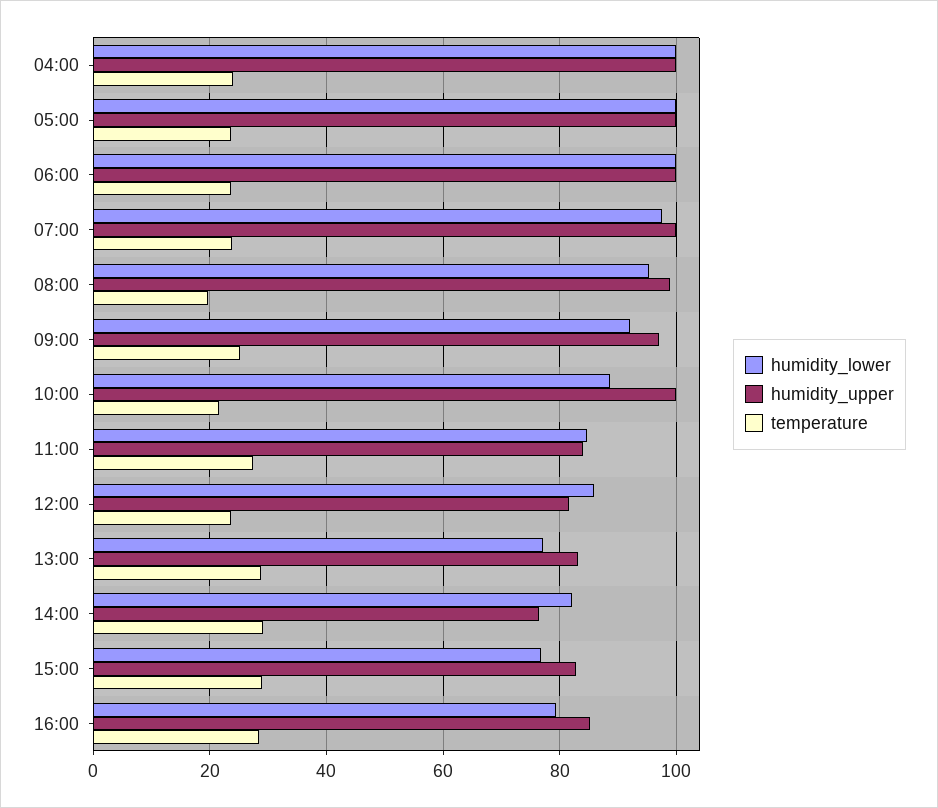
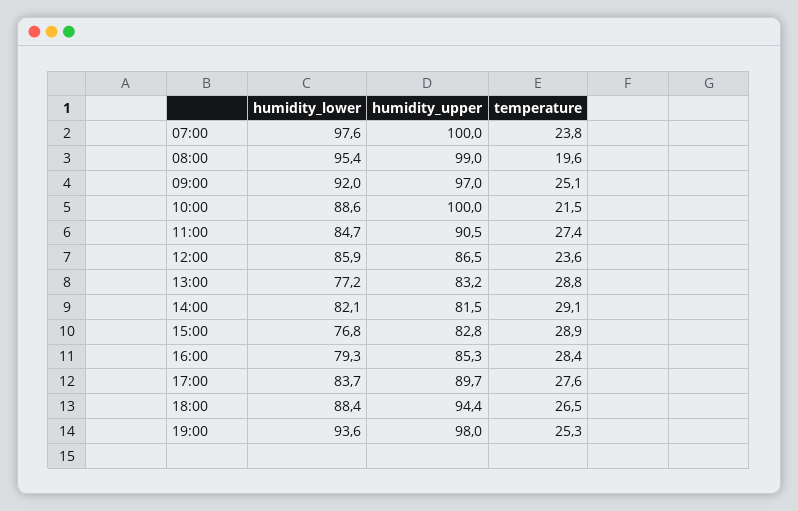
humidity_lower, 04:00: 100 -> none
humidity_upper, 04:00: 100 -> none
temperature, 04:00: 24 -> none
humidity_lower, 05:00: 100 -> none
humidity_upper, 05:00: 100 -> none
temperature, 05:00: 24 -> none
humidity_lower, 06:00: 100 -> none
humidity_upper, 06:00: 100 -> none
temperature, 06:00: 24 -> none
humidity_upper, 11:00: 84 -> 90.5
humidity_upper, 12:00: 82 -> 86.5
humidity_upper, 14:00: 76 -> 81.5
humidity_lower, 17:00: none -> 83.7
humidity_upper, 17:00: none -> 89.7
temperature, 17:00: none -> 27.6
humidity_lower, 18:00: none -> 88.4
humidity_upper, 18:00: none -> 94.4
temperature, 18:00: none -> 26.5
humidity_lower, 19:00: none -> 93.6
humidity_upper, 19:00: none -> 98
temperature, 19:00: none -> 25.3

